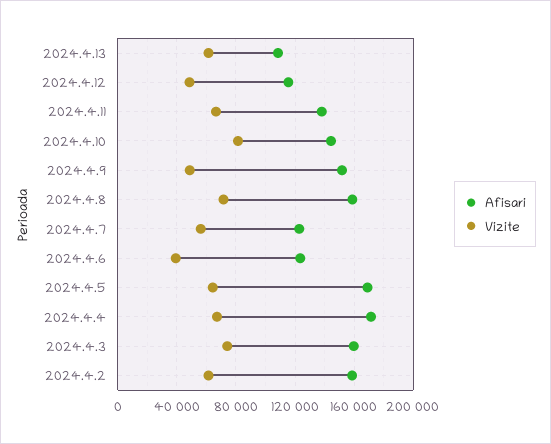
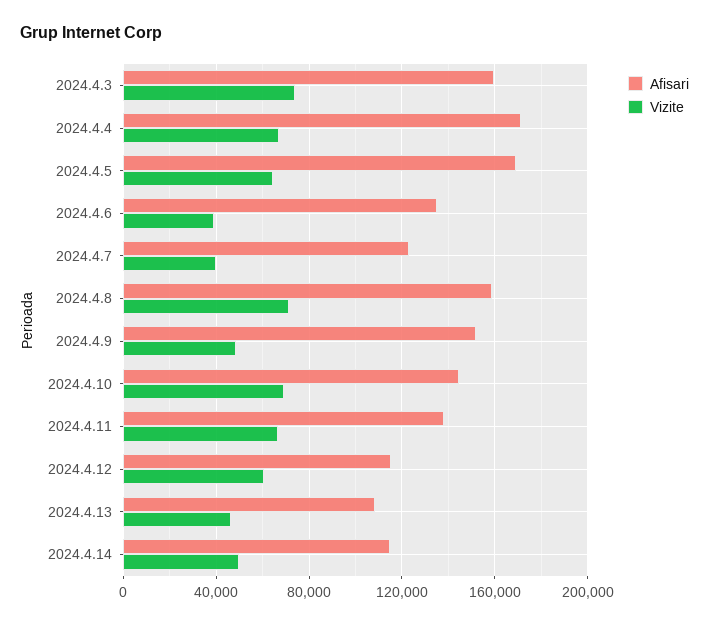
Vizite, 2024.4.13: 60000 -> 45000
Vizite, 2024.4.12: 50000 -> 60000
Vizite, 2024.4.10: 80000 -> 70000
Vizite, 2024.4.7: 55000 -> 40000
Afisari, 2024.4.6: 125000 -> 135000
Afisari, 2024.4.2: 160000 -> none
Vizite, 2024.4.2: 60000 -> none
Afisari, 2024.4.14: none -> 115000
Vizite, 2024.4.14: none -> 50000

